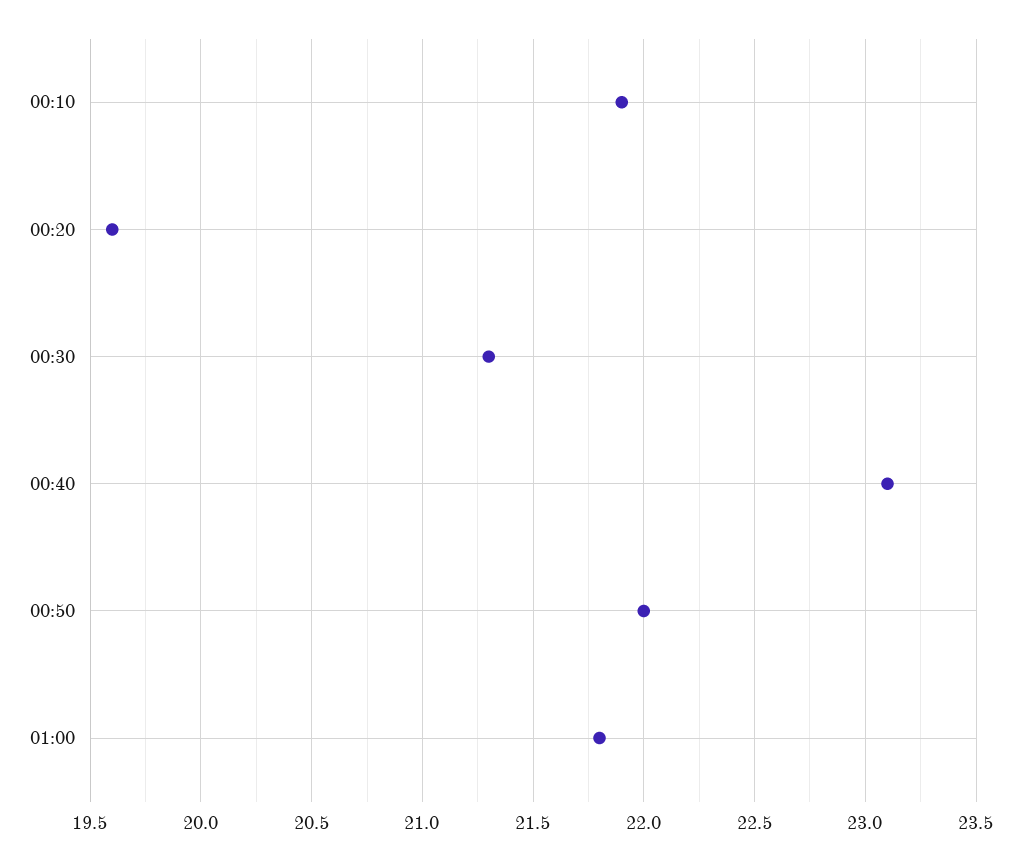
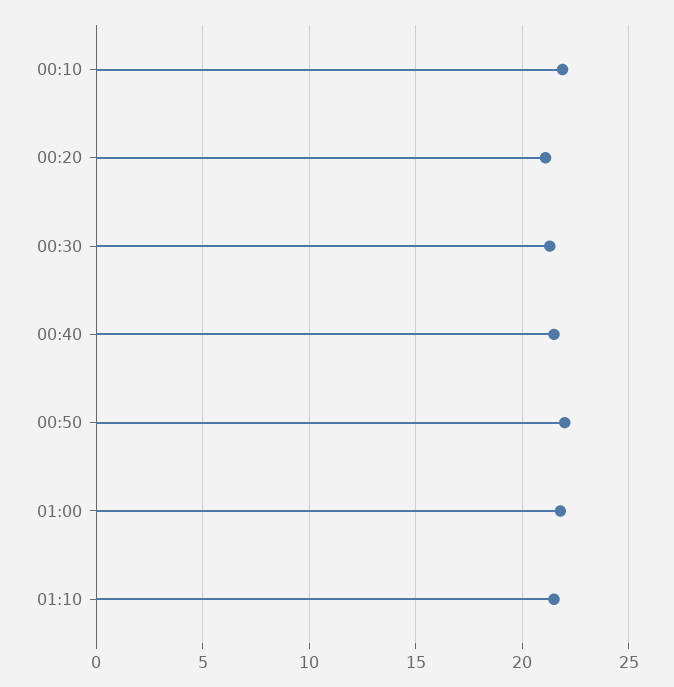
00:20: 19.6 -> 21
00:40: 23.1 -> 21.5
01:10: none -> 21.5

